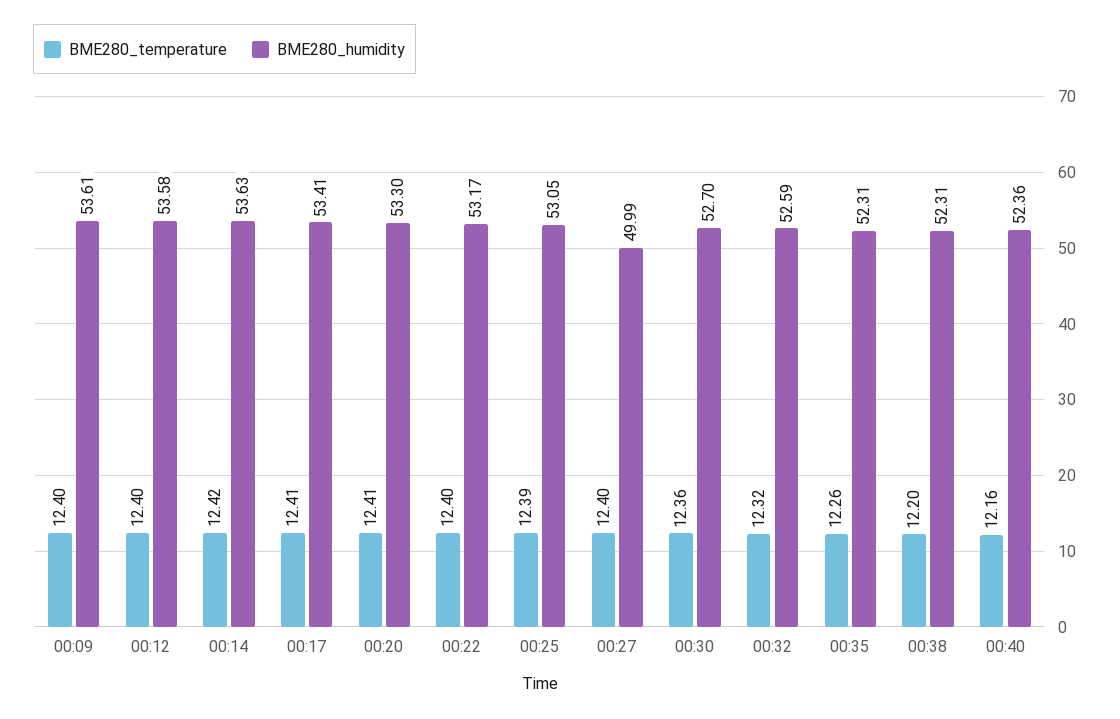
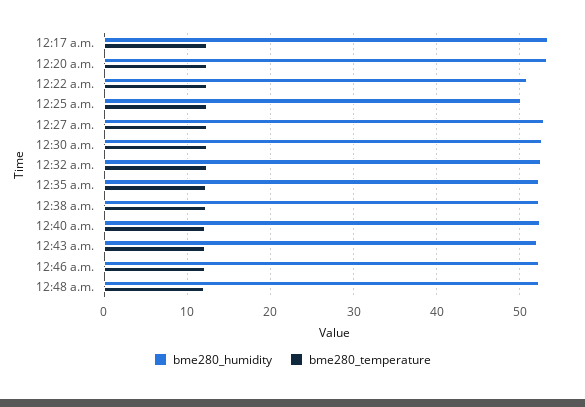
BME280_temperature, 00:09: 12.4 -> none
BME280_humidity, 00:09: 53.61 -> none
BME280_temperature, 00:12: 12.4 -> none
BME280_humidity, 00:12: 53.58 -> none
BME280_temperature, 00:14: 12.42 -> none
BME280_humidity, 00:14: 53.63 -> none
BME280_humidity, 00:22: 53.17 -> 51
BME280_humidity, 00:25: 53.05 -> 50
BME280_humidity, 00:27: 49.99 -> 53
BME280_humidity, 12:43 a.m.: none -> 52
BME280_temperature, 12:43 a.m.: none -> 12
BME280_humidity, 12:46 a.m.: none -> 52
BME280_temperature, 12:46 a.m.: none -> 12
BME280_humidity, 12:48 a.m.: none -> 52
BME280_temperature, 12:48 a.m.: none -> 12

